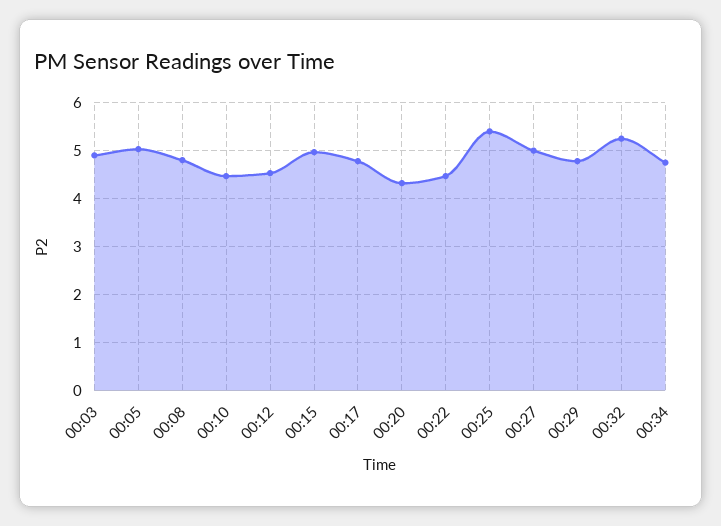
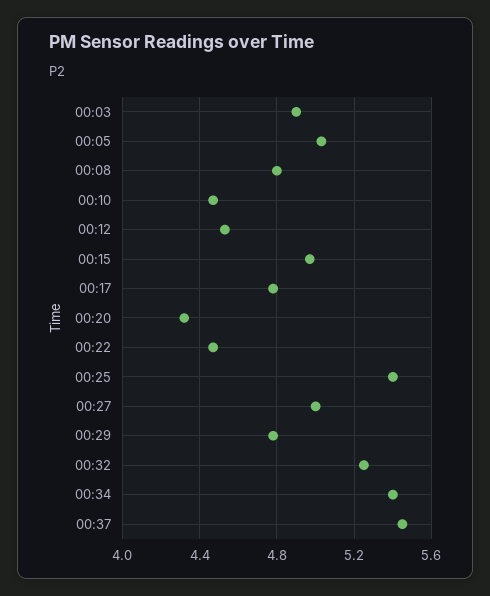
00:34: 4.8 -> 5.4
00:37: none -> 5.45

